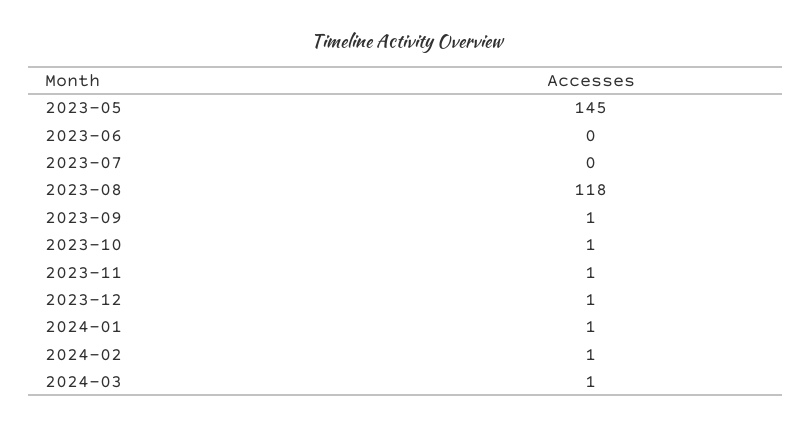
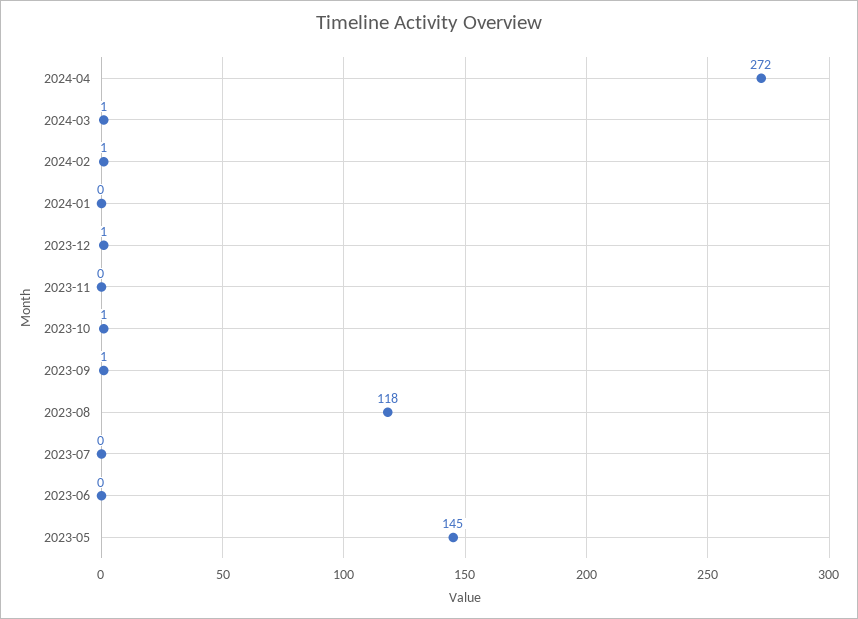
2023-11: 1 -> 0
2024-01: 1 -> 0
2024-04: none -> 272

